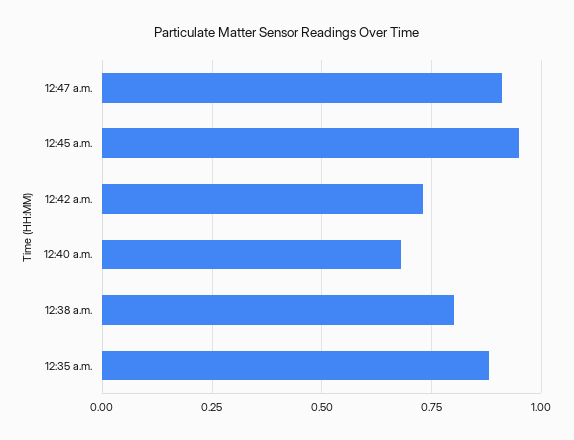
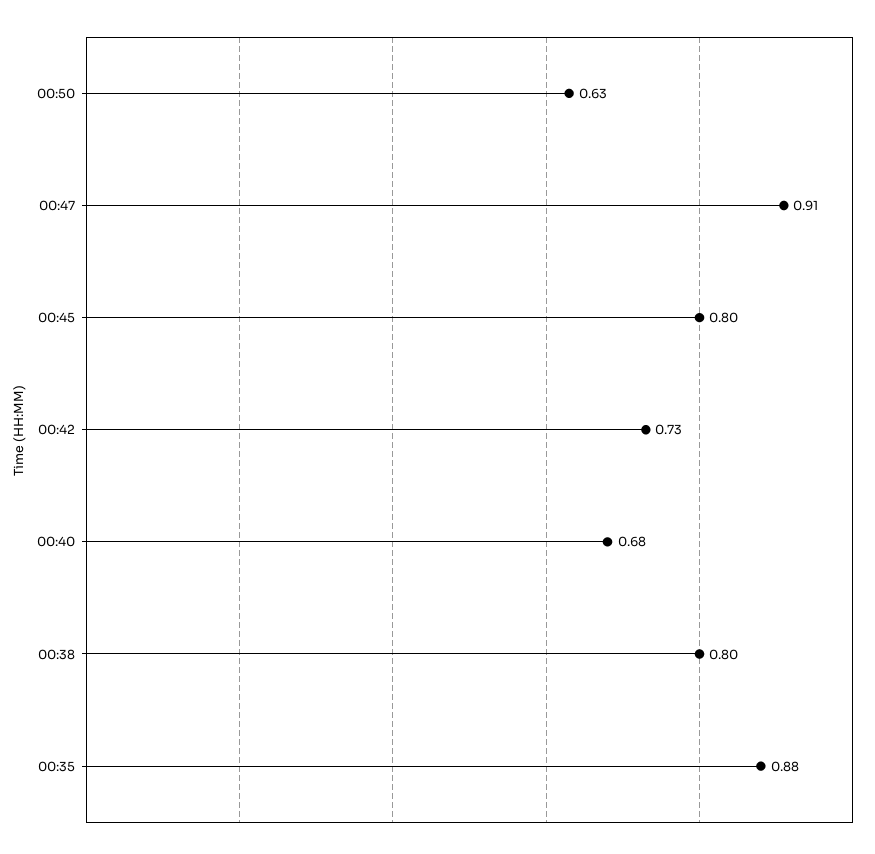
12:45 a.m.: 0.95 -> 0.8
00:50: none -> 0.63

